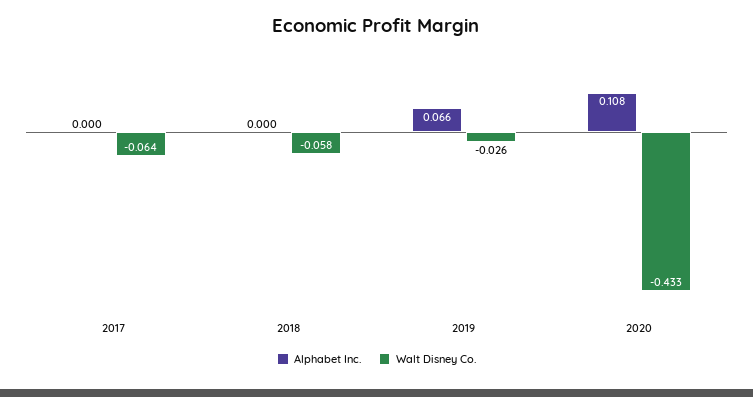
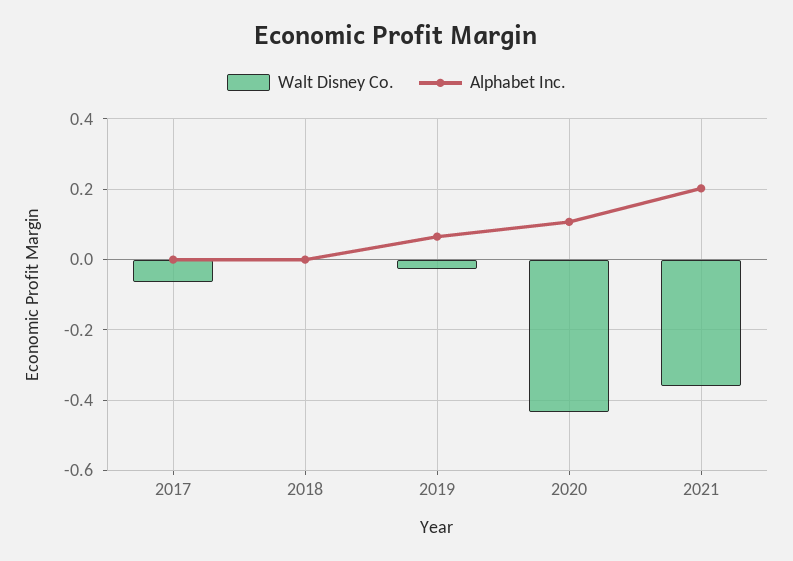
Walt Disney Co., 2018: -0.058 -> 0
Walt Disney Co., 2021: none -> -0.36
Alphabet Inc., 2021: none -> 0.2

